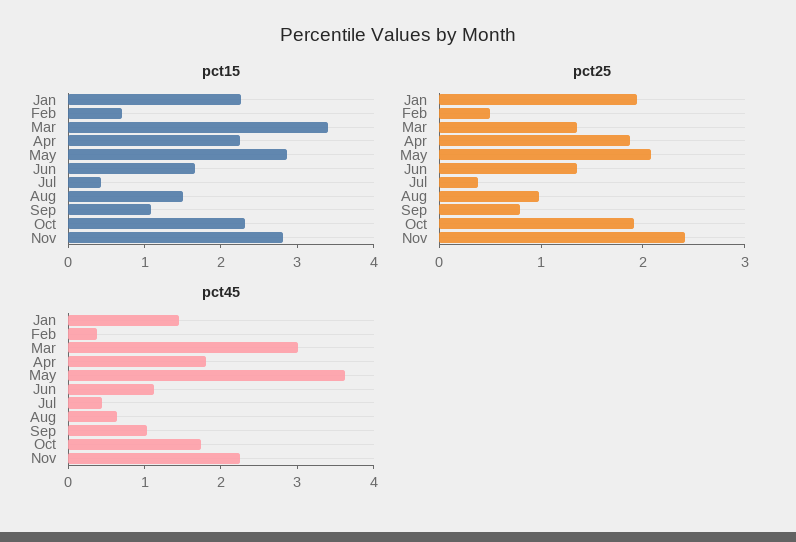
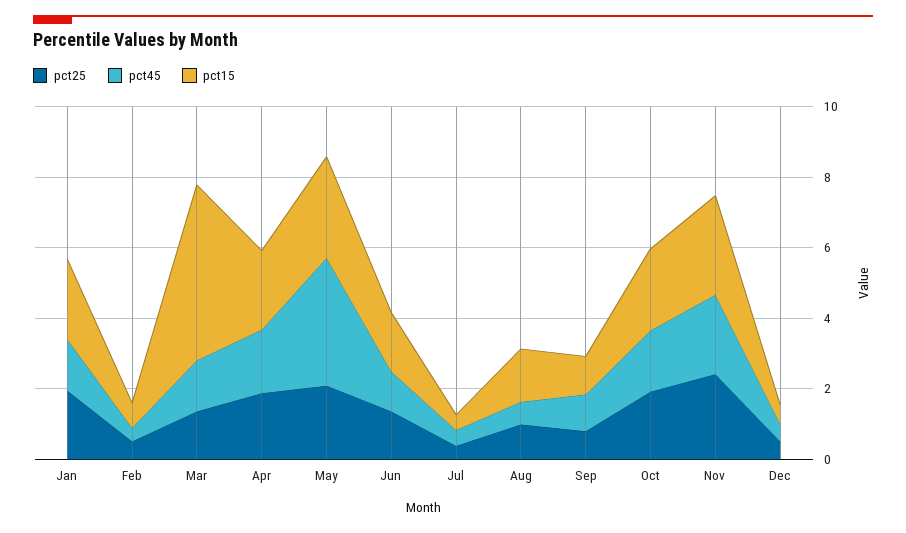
pct15, Mar: 3.4 -> 5
pct45, Mar: 3 -> 1.5
pct25, Dec: none -> 0.5
pct45, Dec: none -> 0.5
pct15, Dec: none -> 0.5

